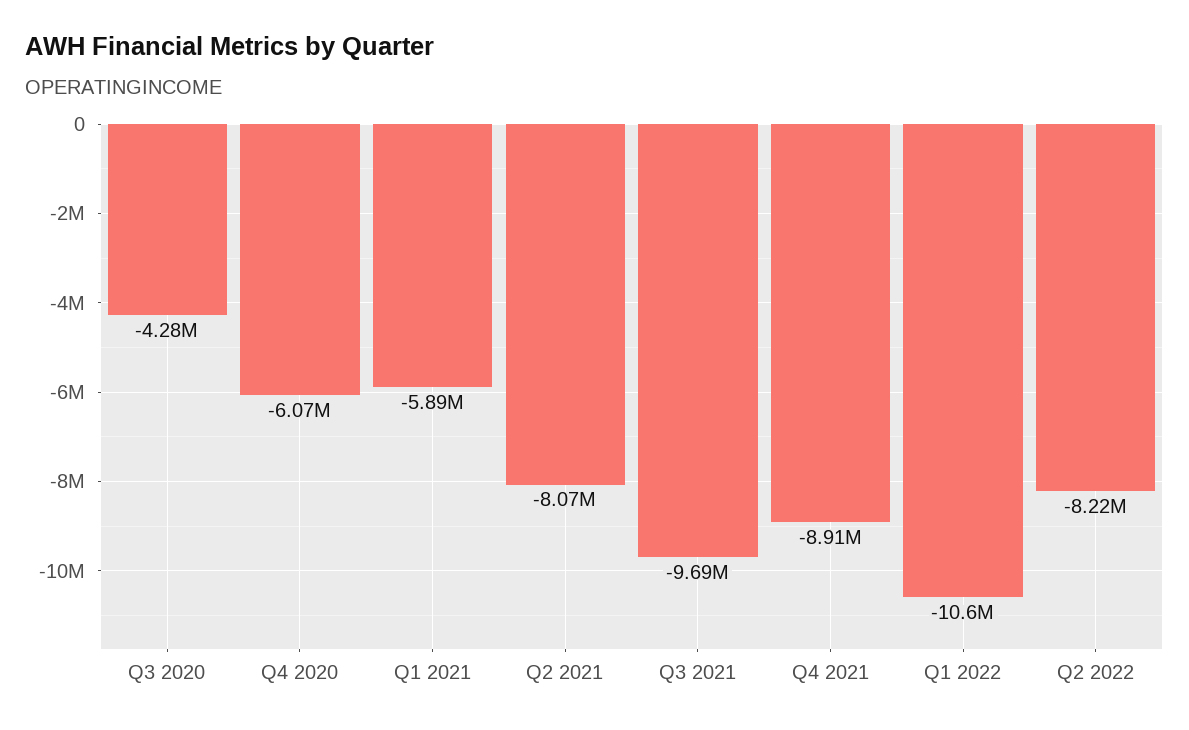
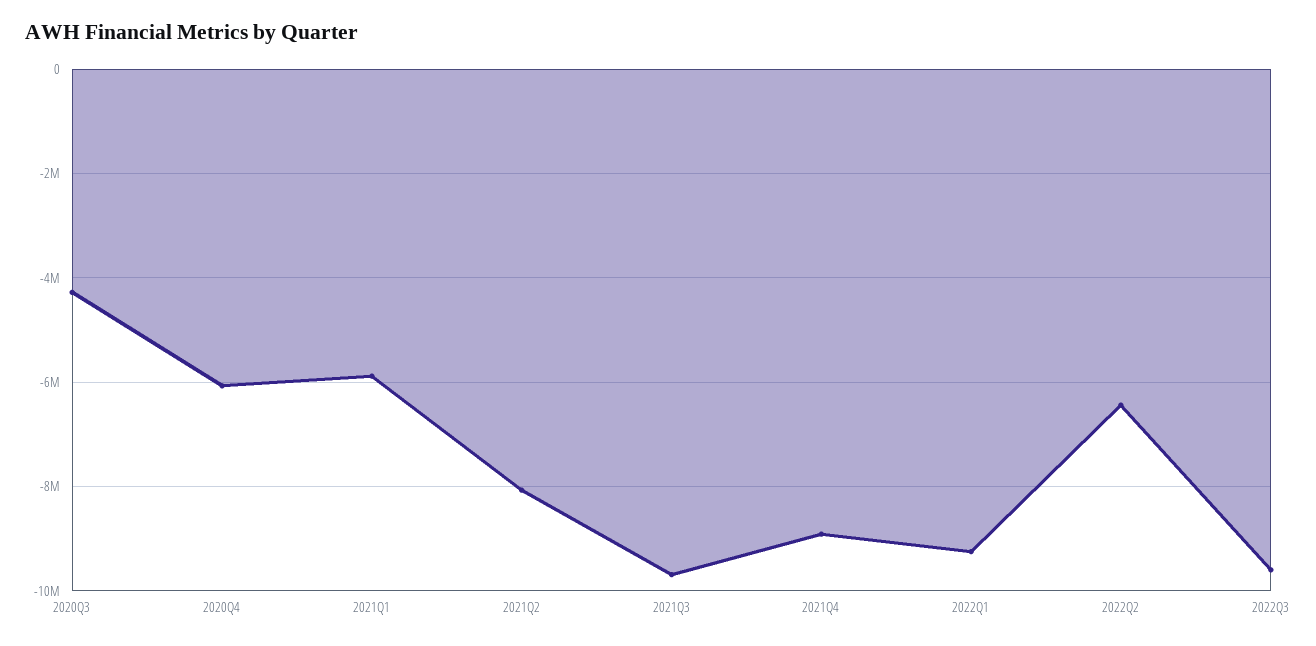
Q1 2022: -10600000 -> -9200000
Q2 2022: -8220000 -> -6400000
2022Q3: none -> -9600000

